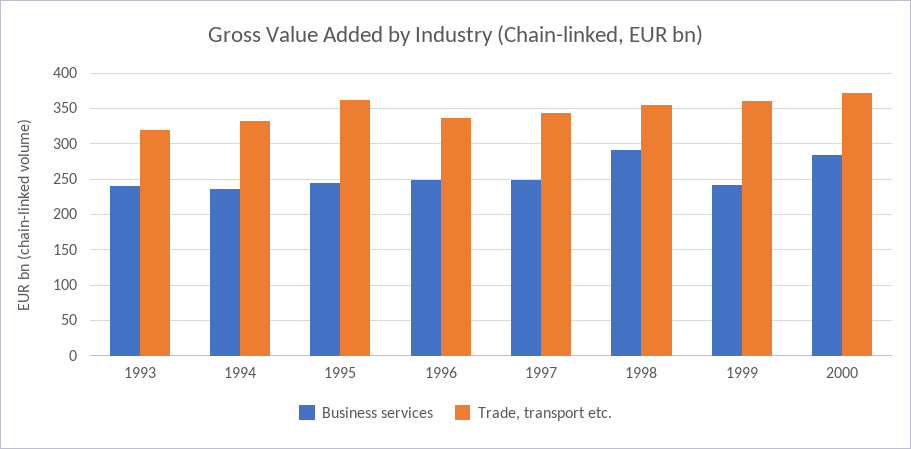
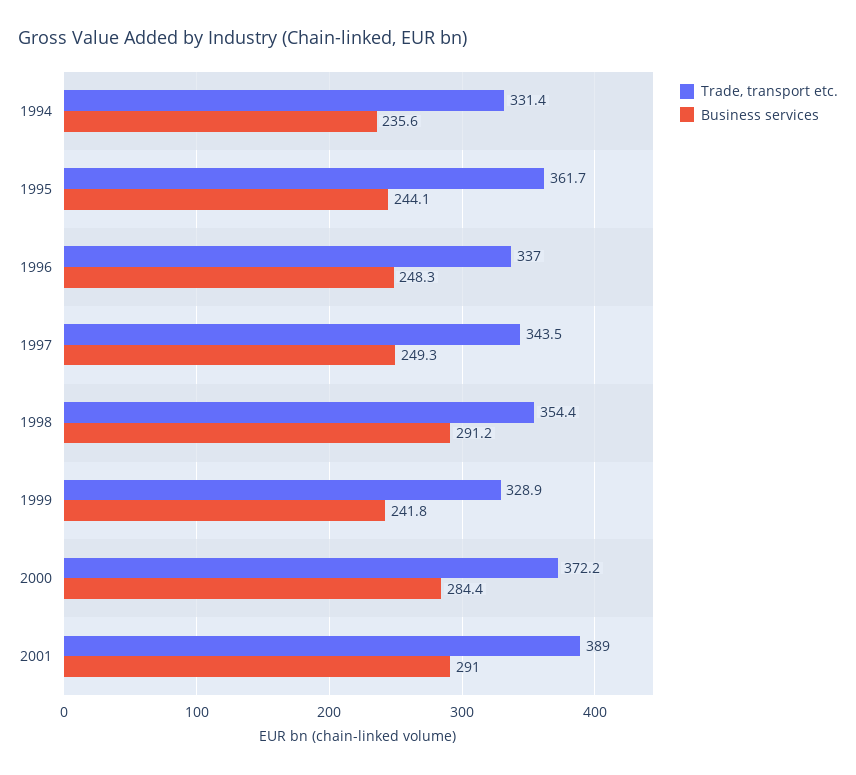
Business services, 1993: 240 -> none
Trade, transport etc., 1993: 320 -> none
Trade, transport etc., 1999: 360 -> 328.9
Trade, transport etc., 2001: none -> 389
Business services, 2001: none -> 291

